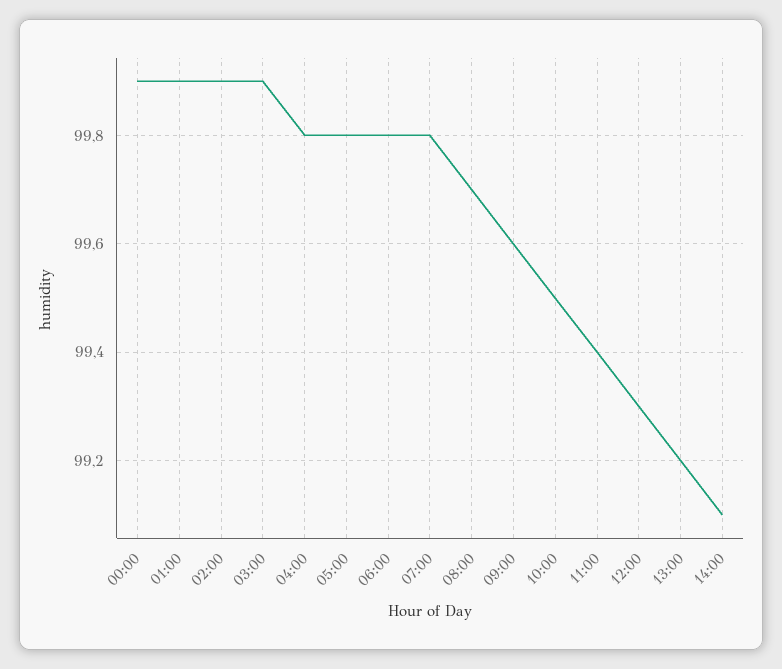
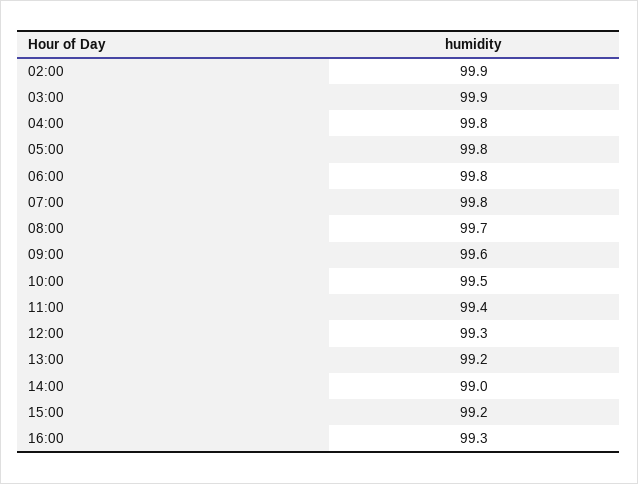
00:00: 99.9 -> none
01:00: 99.9 -> none
14:00: 99.1 -> 99
15:00: none -> 99.2
16:00: none -> 99.3

